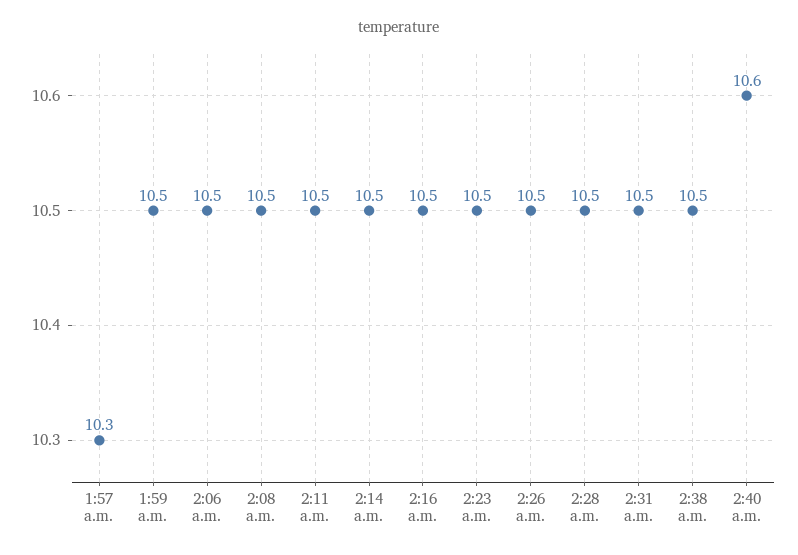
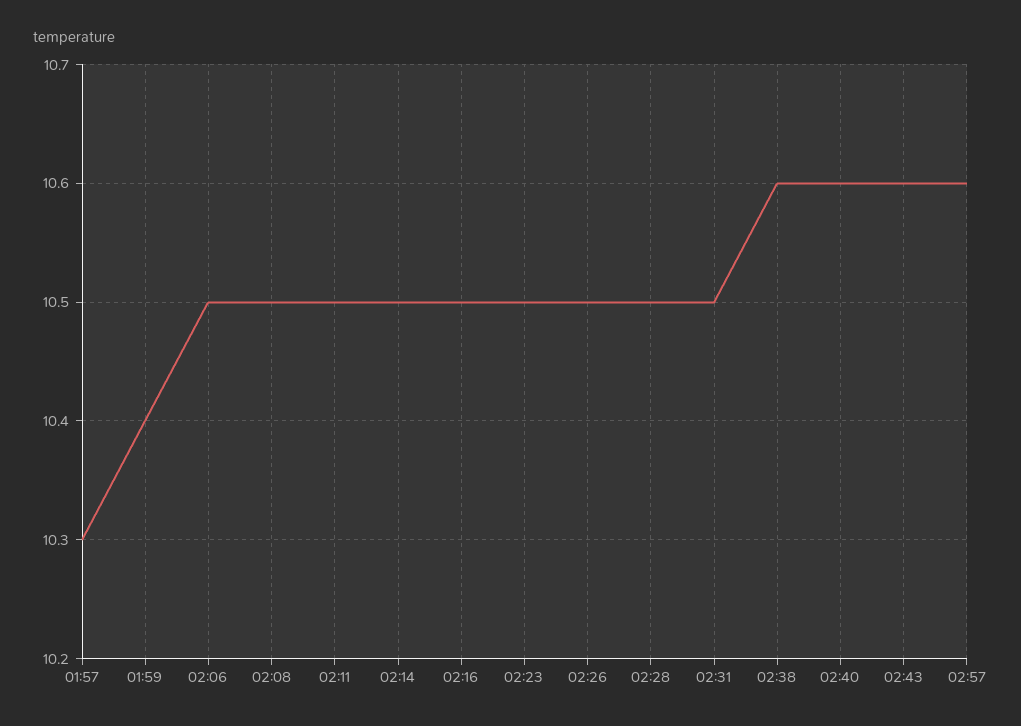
1:59 a.m.: 10.5 -> 10.4
2:38 a.m.: 10.5 -> 10.6
02:43: none -> 10.6
02:57: none -> 10.6

